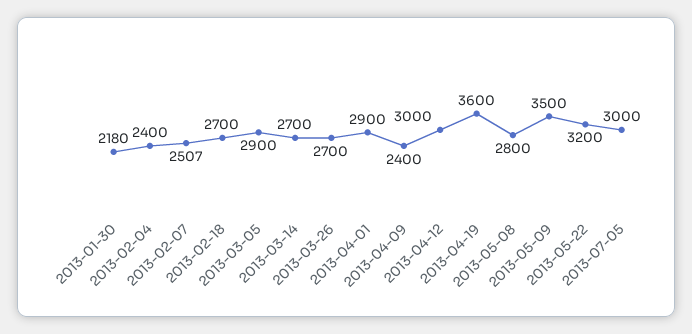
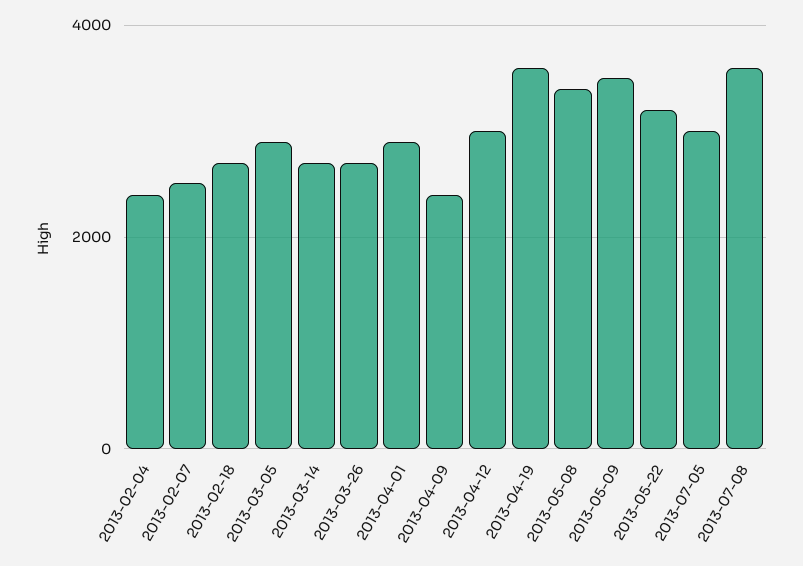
2013-01-30: 2180 -> none
2013-05-08: 2800 -> 3400
2013-07-08: none -> 3600

